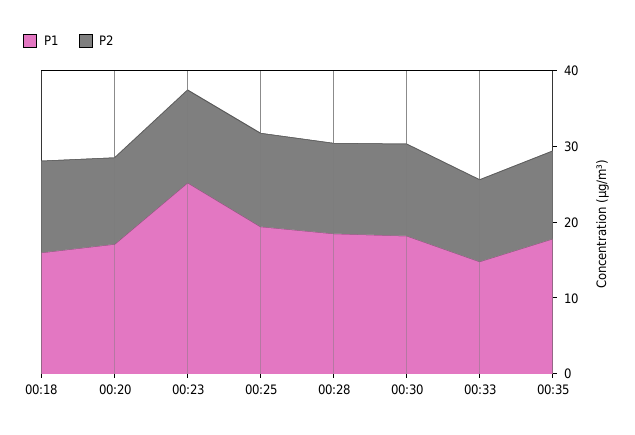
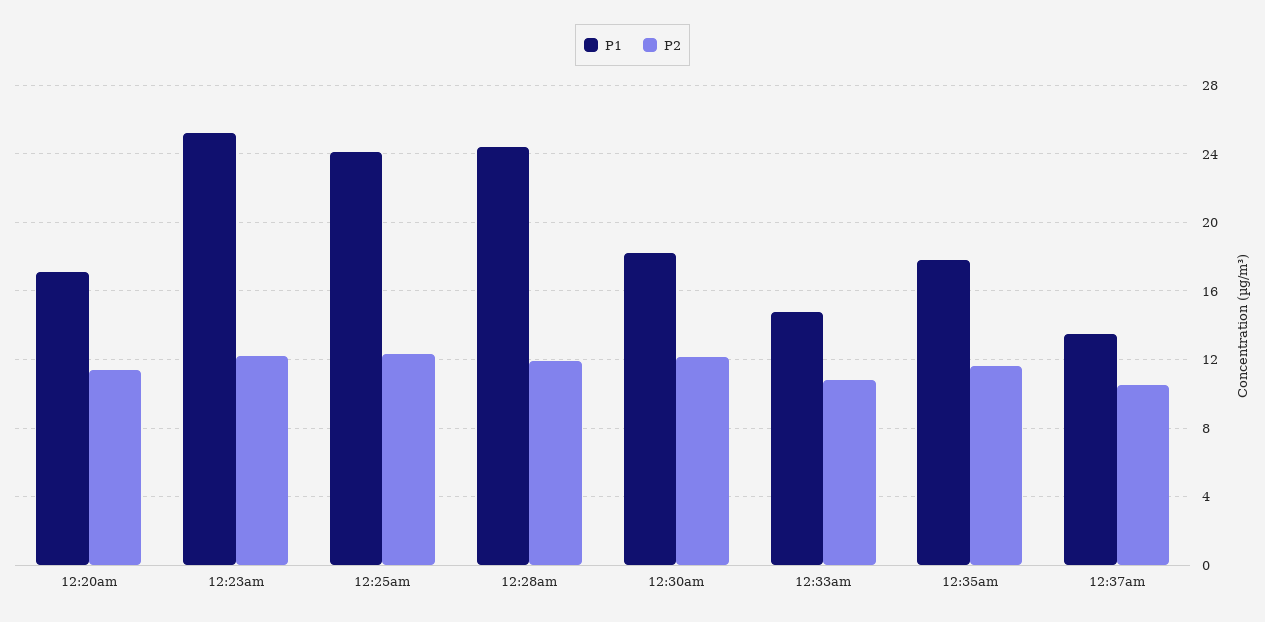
P1, 00:18: 16 -> none
P2, 00:18: 12 -> none
P1, 00:25: 20 -> 24
P1, 00:28: 18 -> 24.5
P1, 12:37am: none -> 13.5
P2, 12:37am: none -> 10.5

